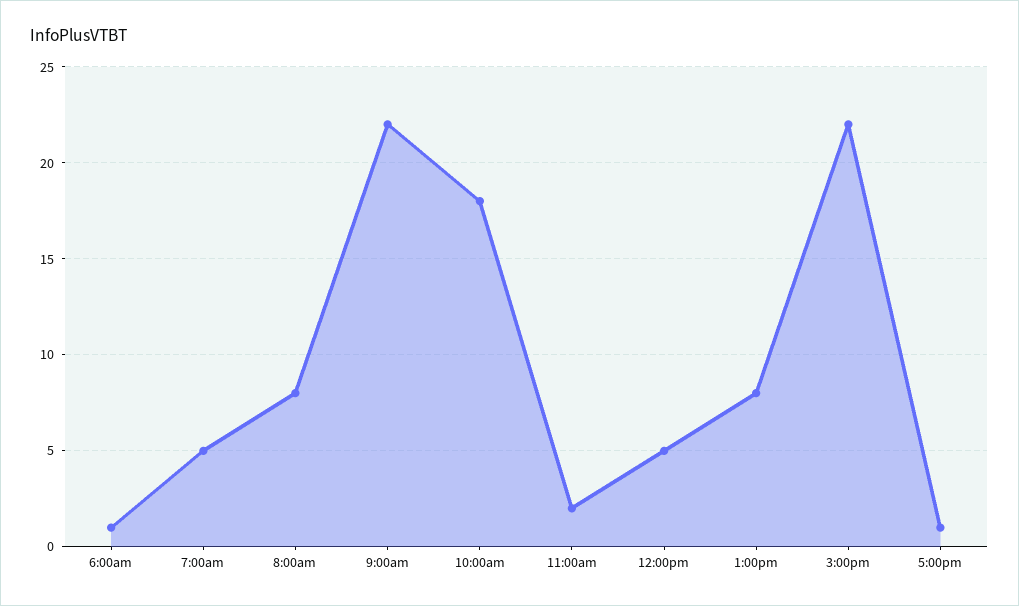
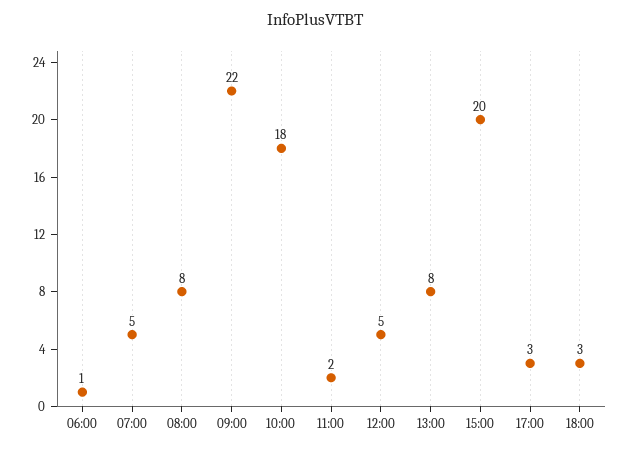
3:00pm: 22 -> 20
5:00pm: 1 -> 3
18:00: none -> 3

